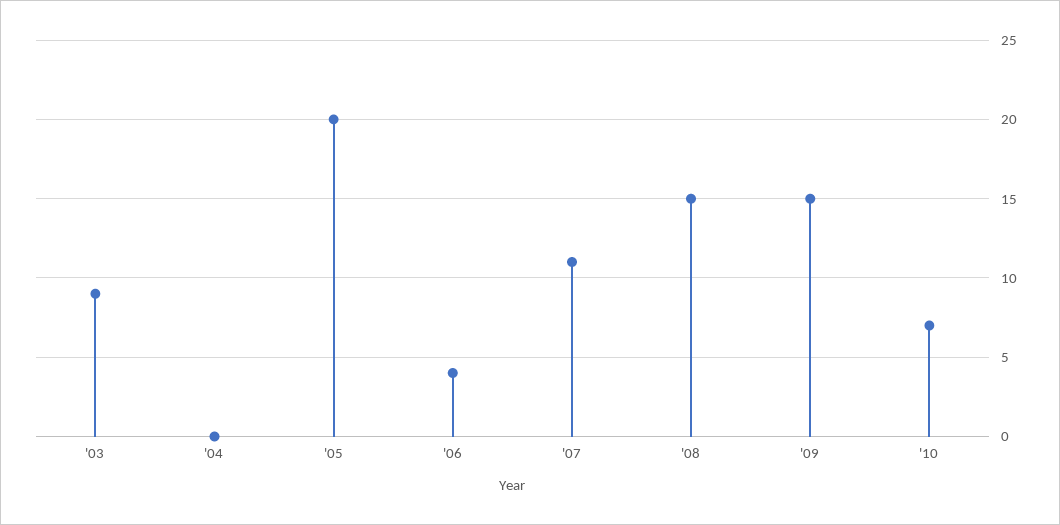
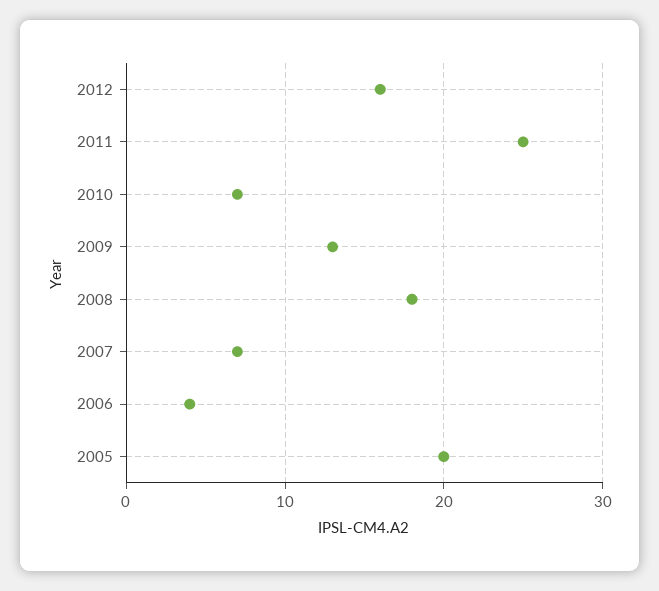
'03: 9 -> none
'04: 0 -> none
'07: 11 -> 7
'08: 15 -> 18
'09: 15 -> 13
2012: none -> 16
2011: none -> 25

